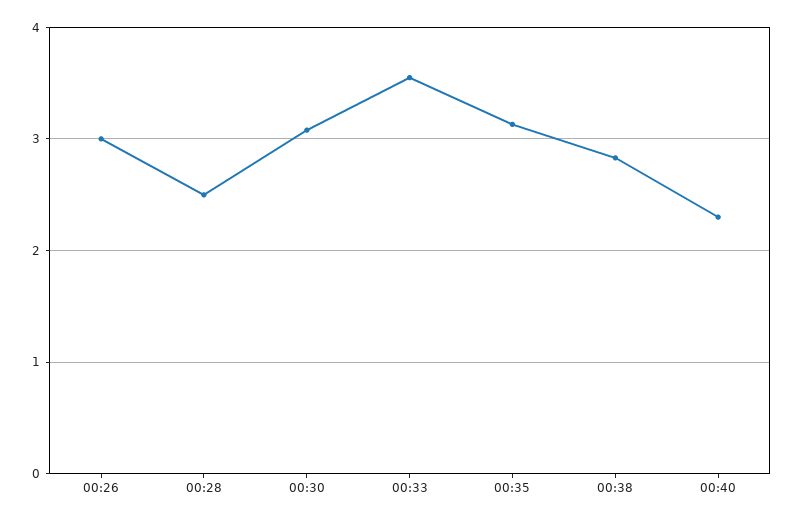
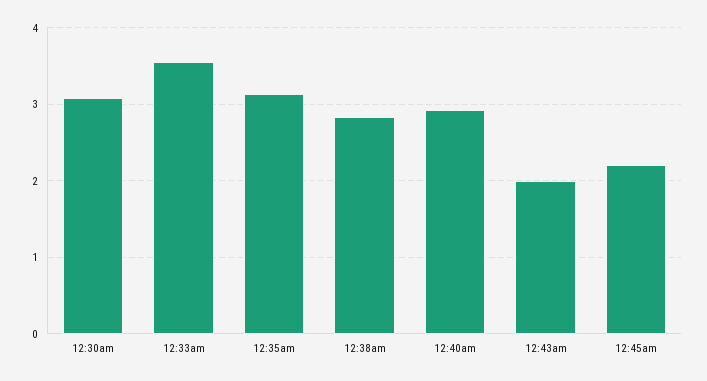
00:26: 3 -> none
00:28: 2.5 -> none
00:40: 2.3 -> 2.9
12:43am: none -> 2
12:45am: none -> 2.2

